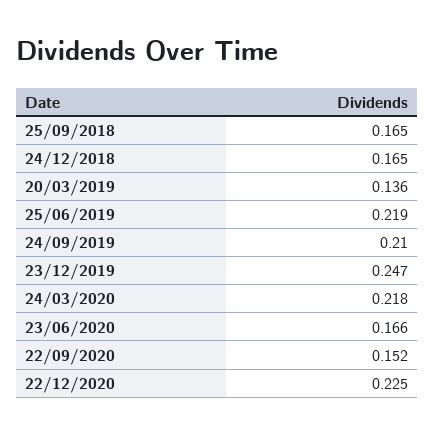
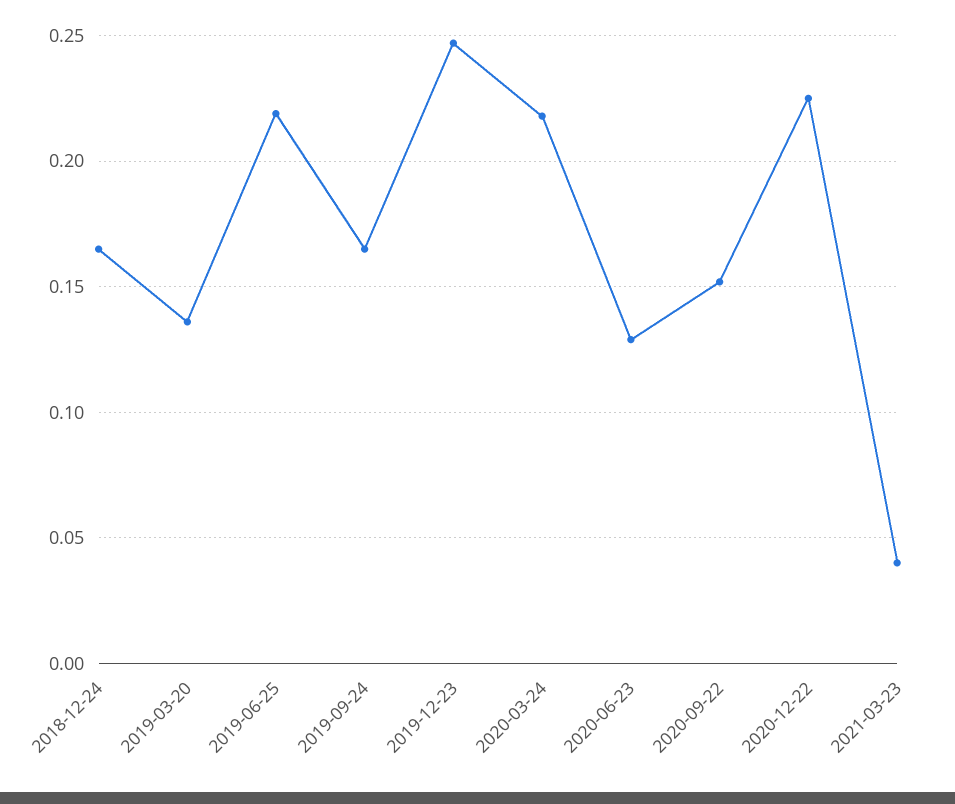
25/09/2018: 0.165 -> none
24/09/2019: 0.21 -> 0.165
23/06/2020: 0.166 -> 0.13
2021-03-23: none -> 0.04

